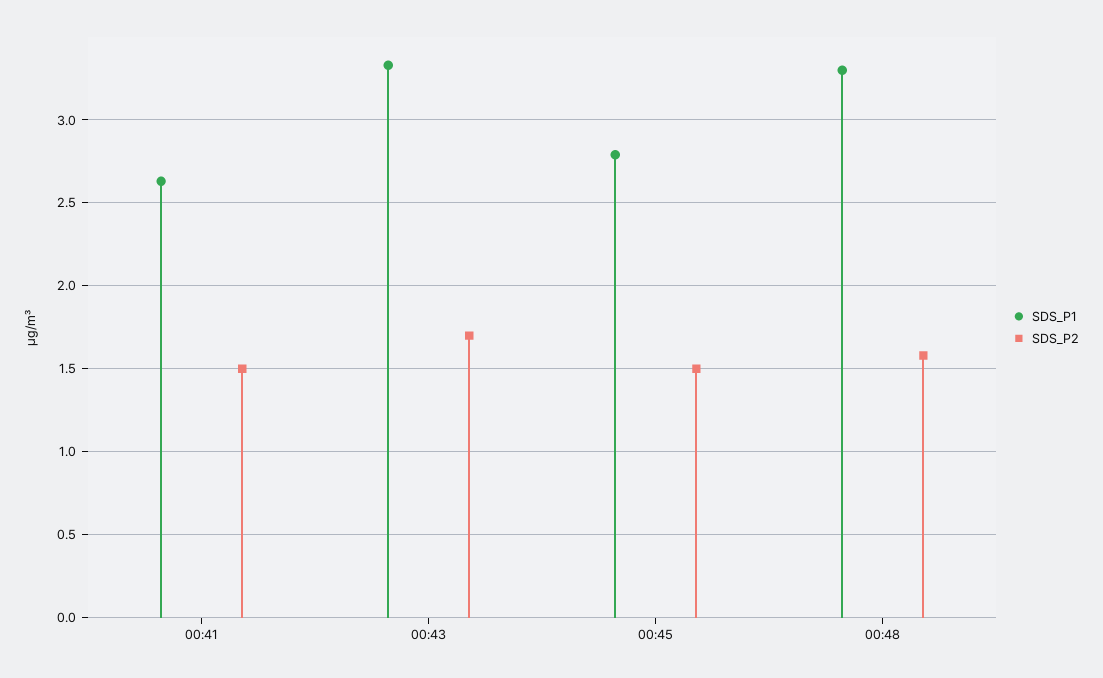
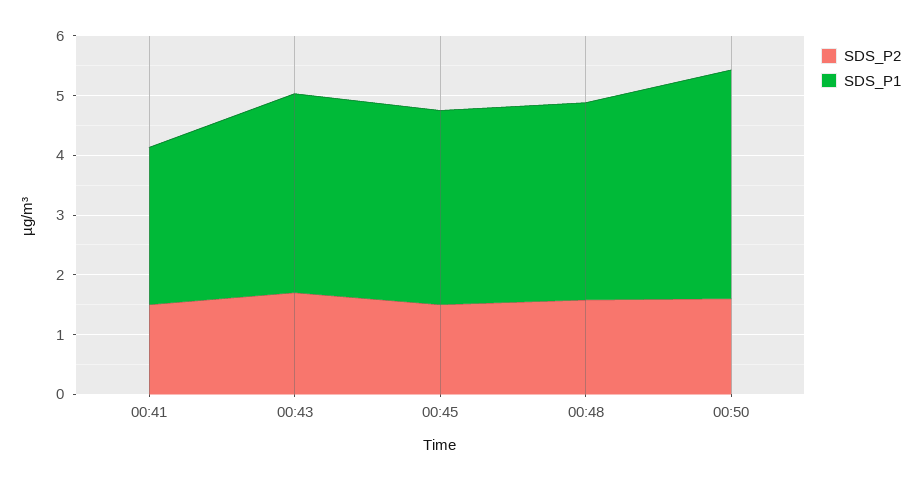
SDS_P1, 00:45: 2.8 -> 3.2
SDS_P2, 00:50: none -> 1.6
SDS_P1, 00:50: none -> 3.8

